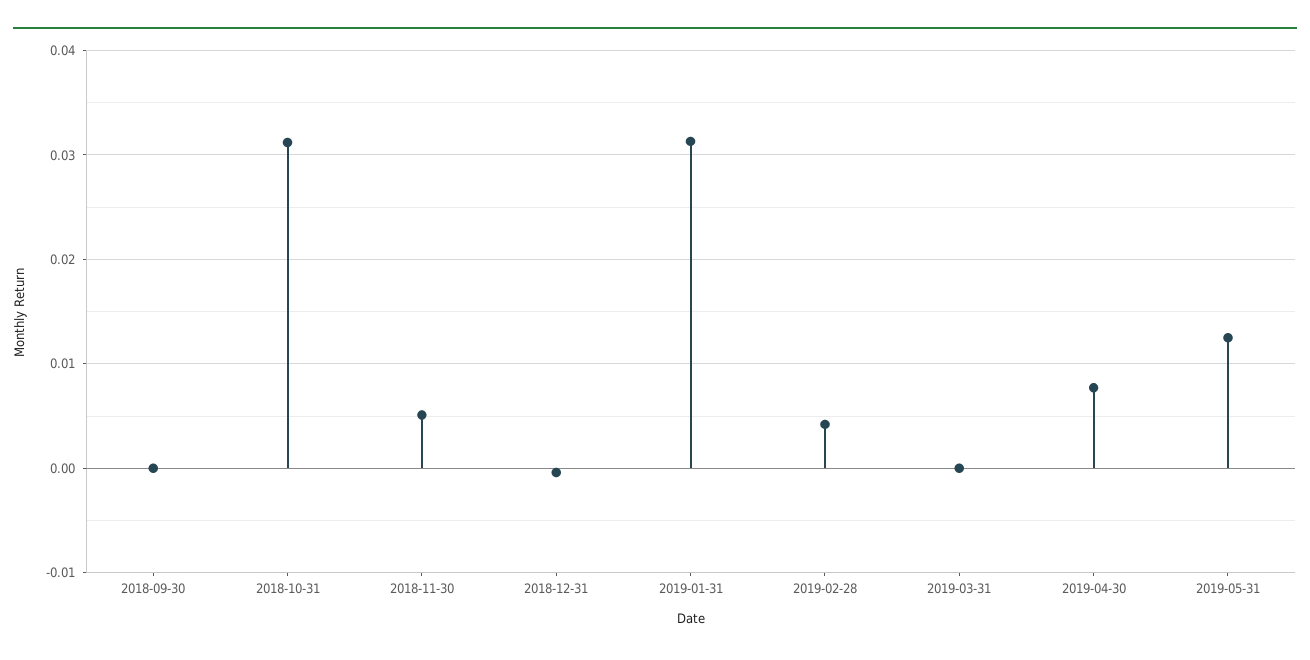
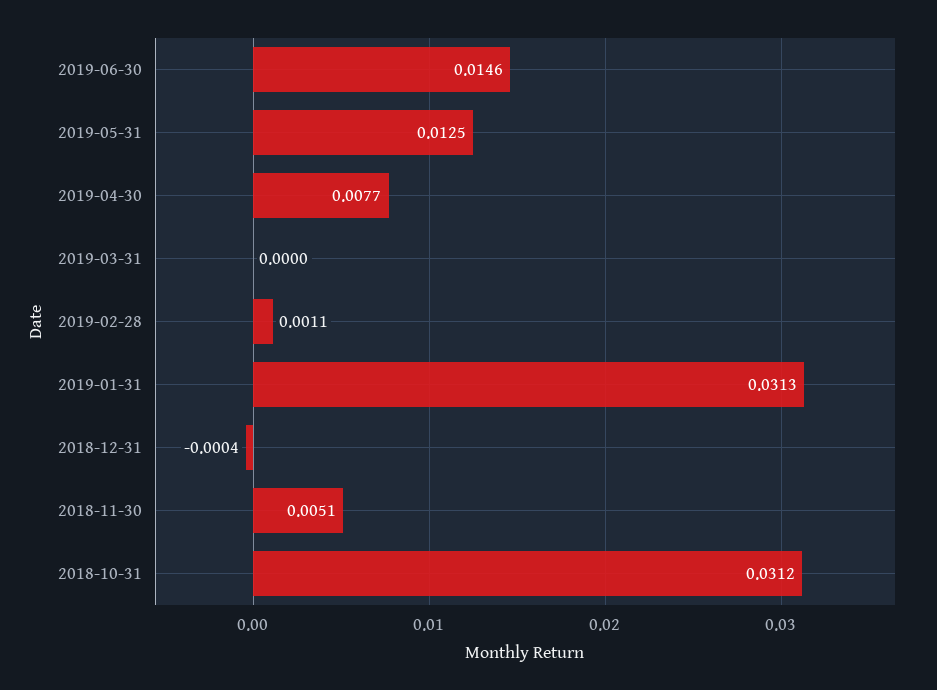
2018-09-30: 0 -> none
2019-02-28: 0.004 -> 0.0011
2019-06-30: none -> 0.0146

